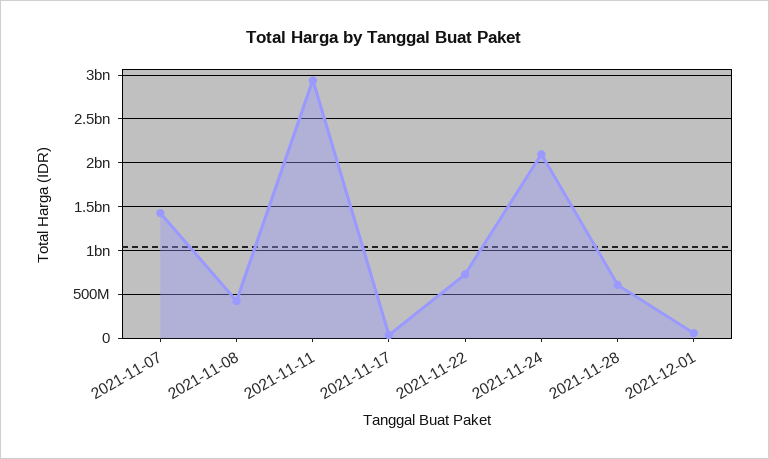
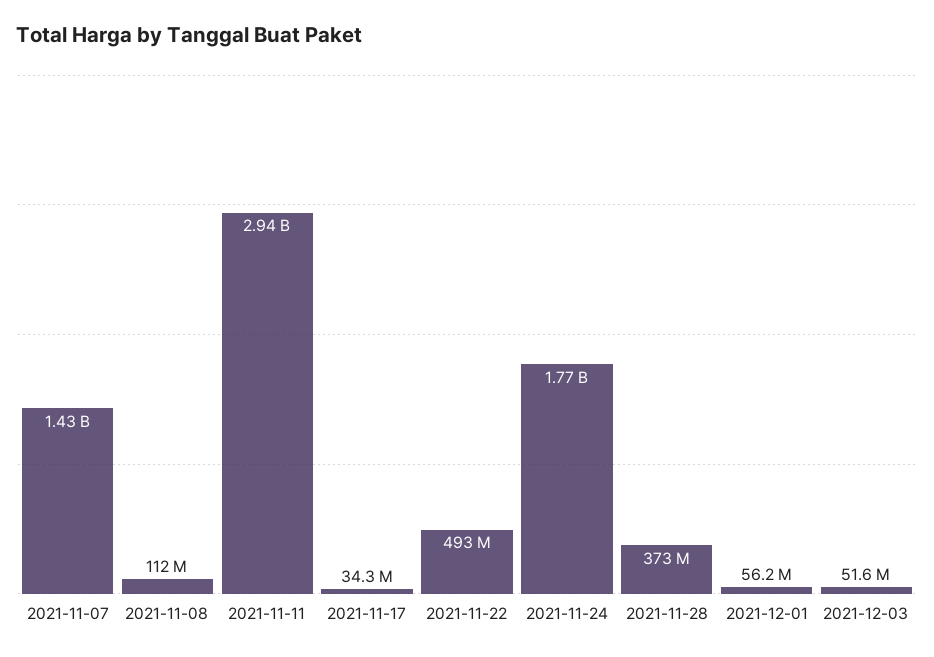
2021-11-08: 400000000 -> 112000000
2021-11-22: 700000000 -> 493000000
2021-11-24: 2100000000 -> 1770000000
2021-11-28: 600000000 -> 373000000
2021-12-03: none -> 51600000

